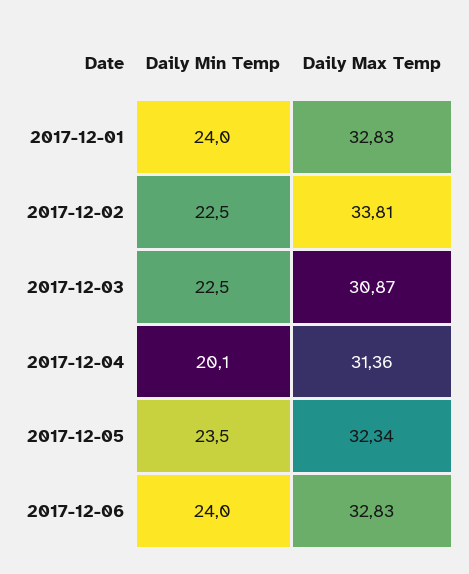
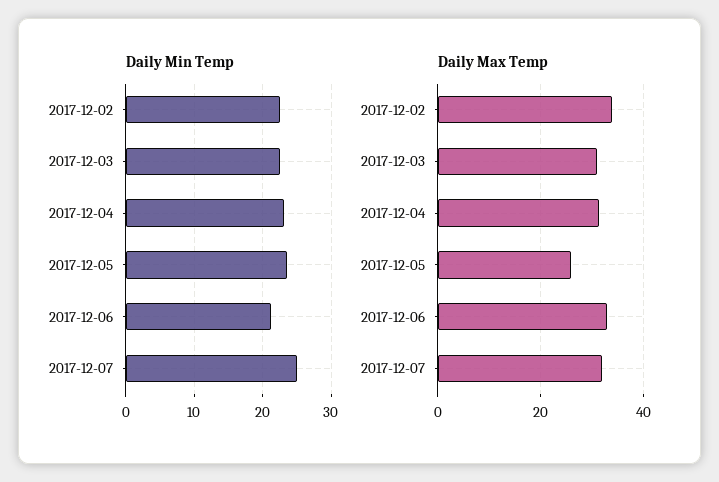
Daily Min Temp, 2017-12-01: 24 -> none
Daily Max Temp, 2017-12-01: 32.83 -> none
Daily Min Temp, 2017-12-04: 20.1 -> 23
Daily Max Temp, 2017-12-05: 32.34 -> 26
Daily Min Temp, 2017-12-06: 24 -> 21
Daily Min Temp, 2017-12-07: none -> 25
Daily Max Temp, 2017-12-07: none -> 32

